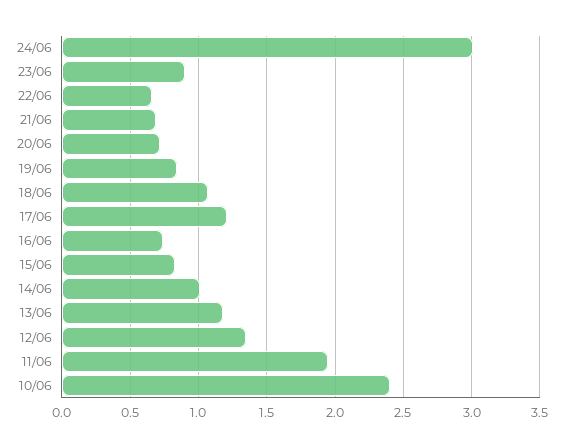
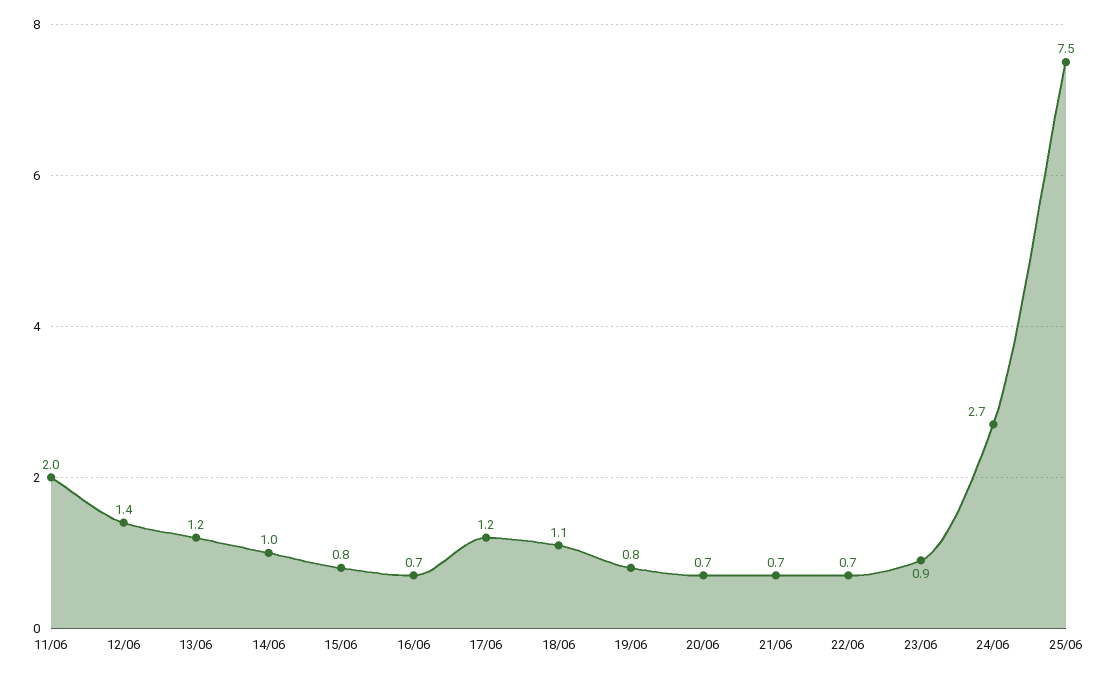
24/06: 3 -> 2.7
10/06: 2.4 -> none
25/06: none -> 7.5

